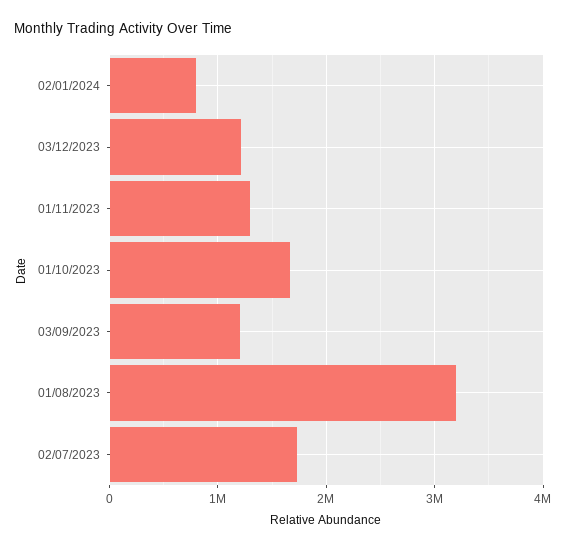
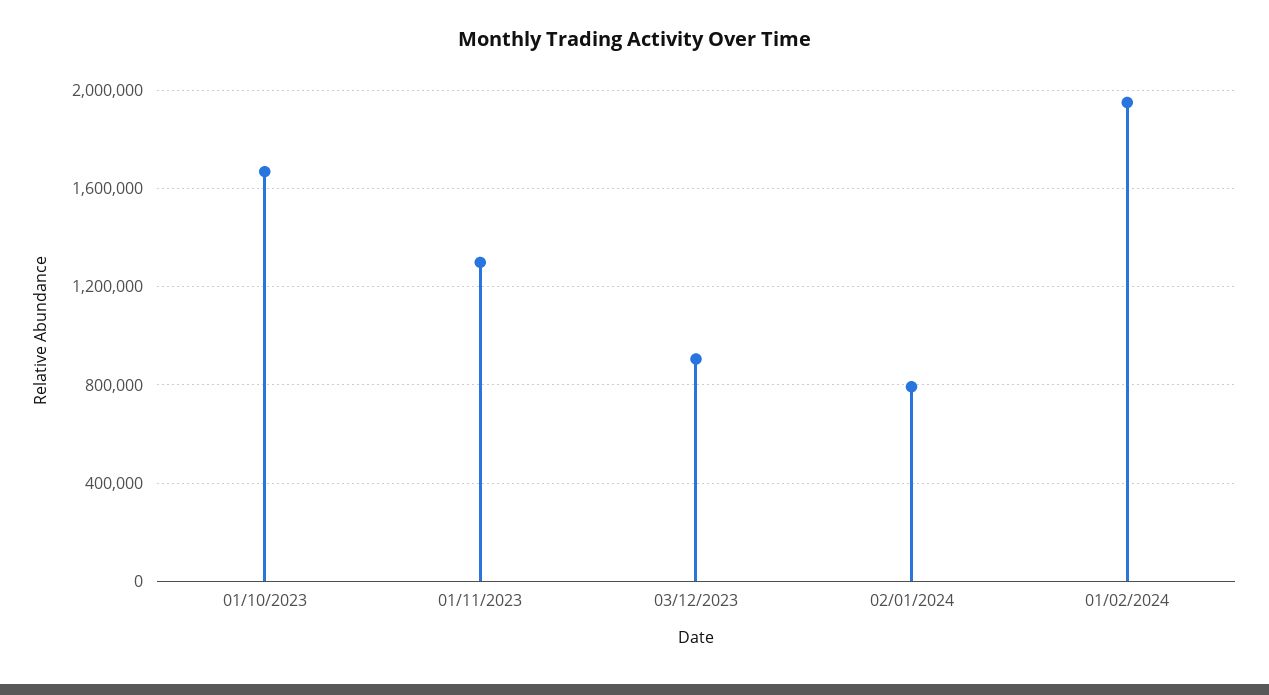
03/12/2023: 1200000 -> 900000
03/09/2023: 1200000 -> none
01/08/2023: 3200000 -> none
02/07/2023: 1700000 -> none
01/02/2024: none -> 1950000

